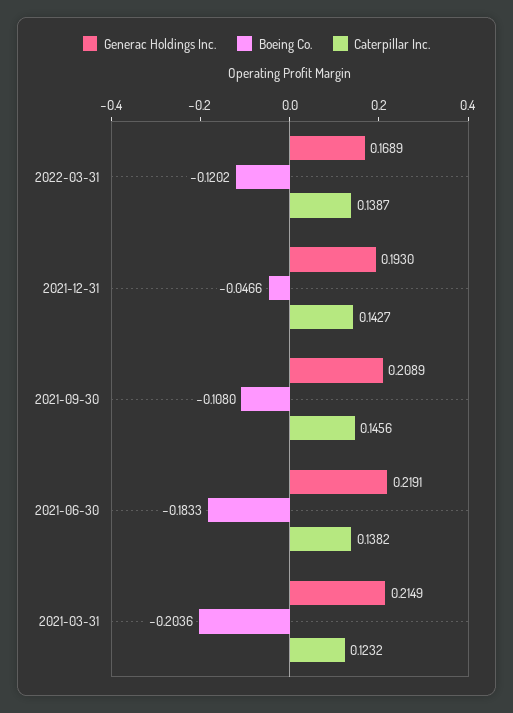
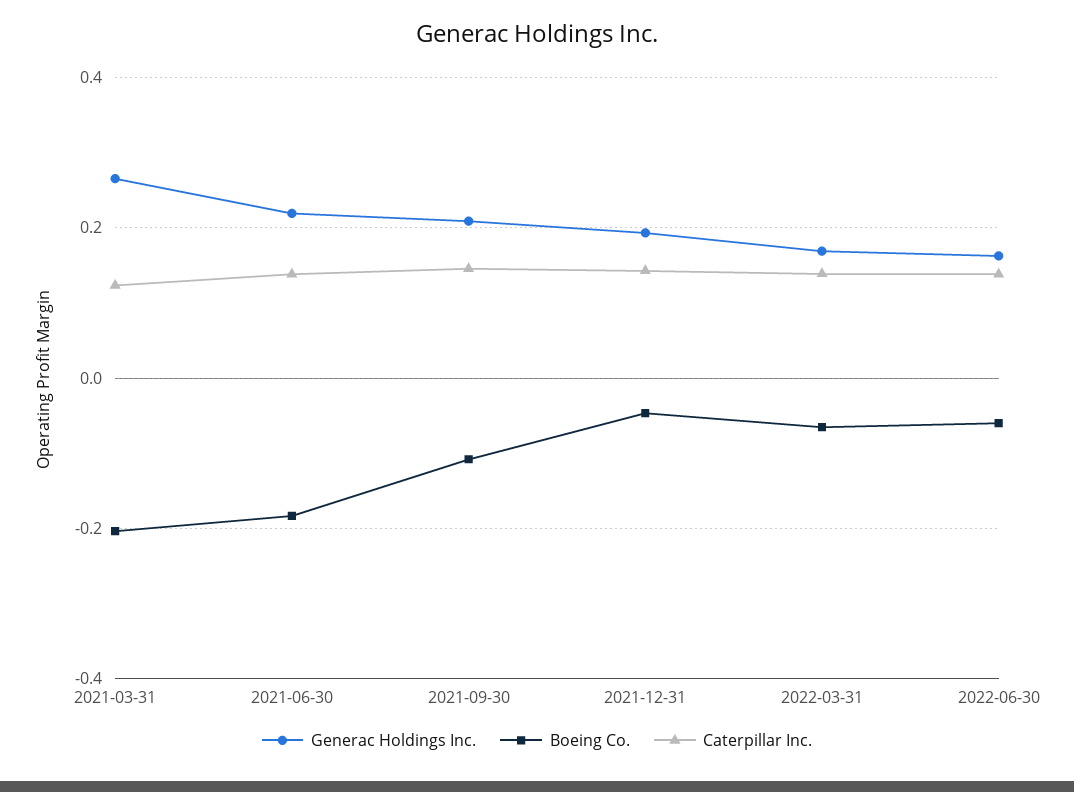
Boeing Co., 2022-03-31: -0.1202 -> -0.06
Generac Holdings Inc., 2021-03-31: 0.2149 -> 0.26
Generac Holdings Inc., 2022-06-30: none -> 0.16
Boeing Co., 2022-06-30: none -> -0.06
Caterpillar Inc., 2022-06-30: none -> 0.14

